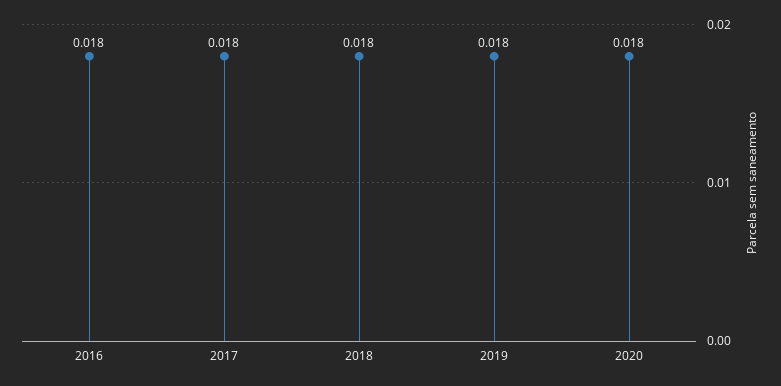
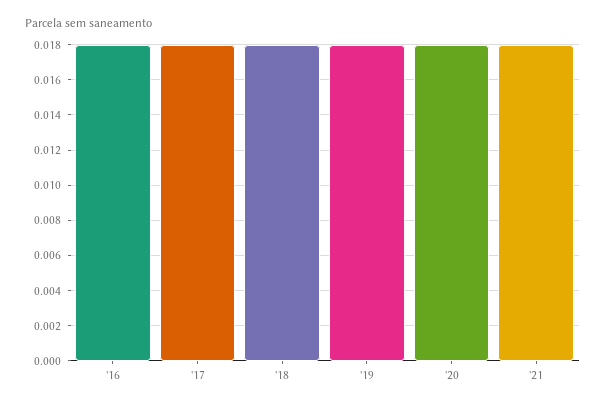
'21: none -> 0.018

